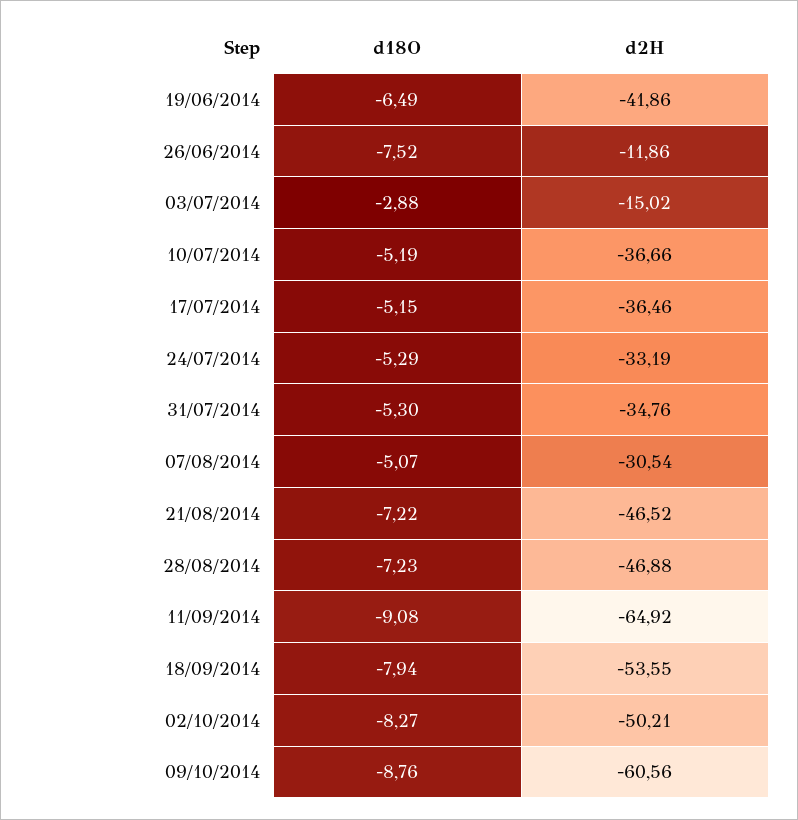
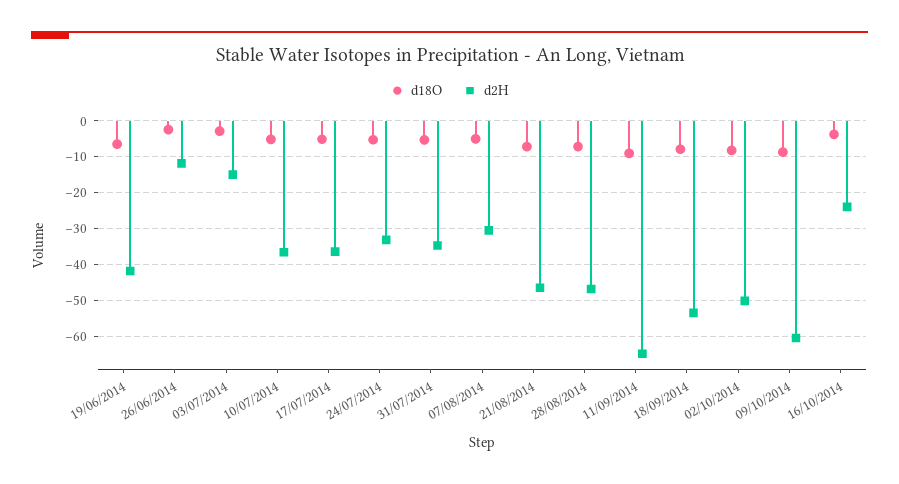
d18O, 26/06/2014: -7.52 -> -2
d18O, 16/10/2014: none -> -4
d2H, 16/10/2014: none -> -24

